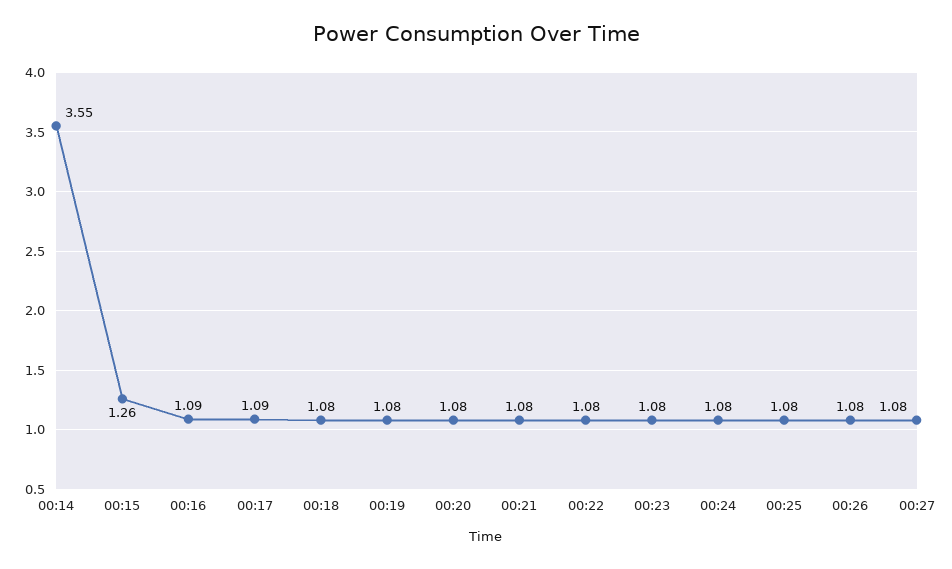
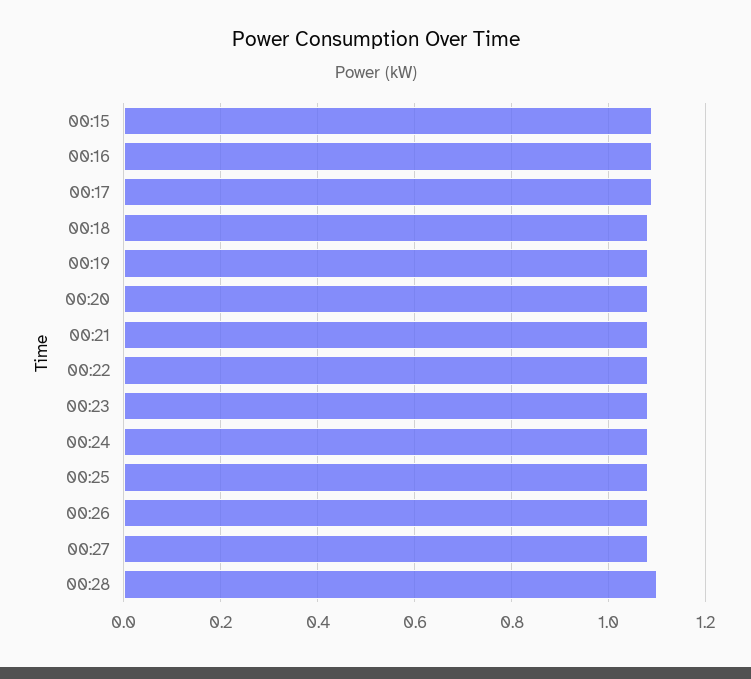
00:14: 3.55 -> none
00:15: 1.26 -> 1.1
00:28: none -> 1.1

